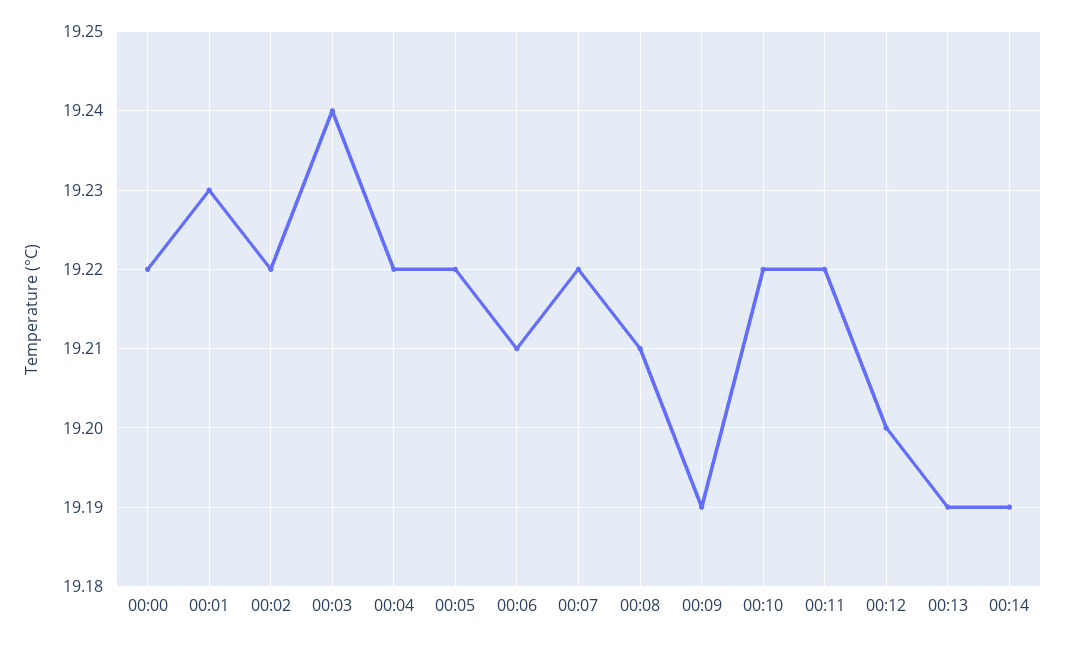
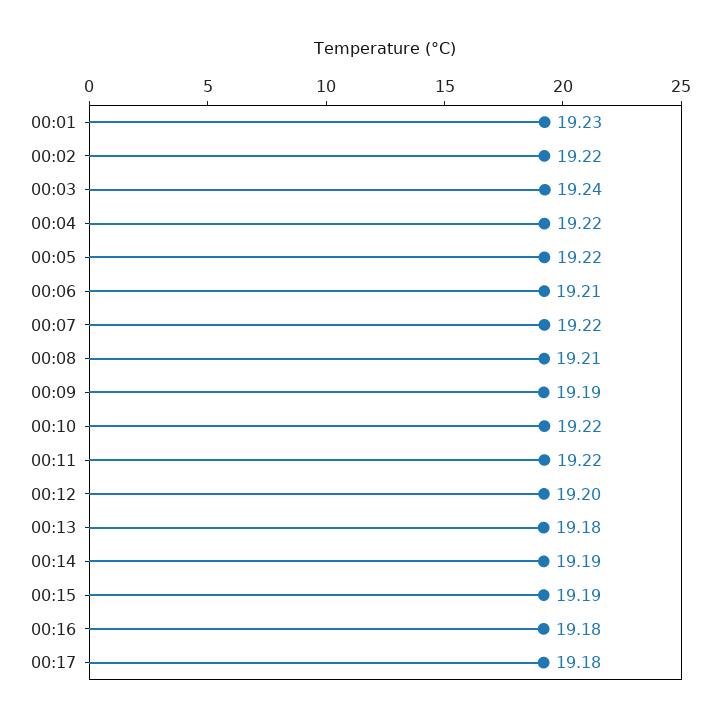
00:00: 19.22 -> none
00:13: 19.19 -> 19.18
00:15: none -> 19.19
00:16: none -> 19.18
00:17: none -> 19.18

